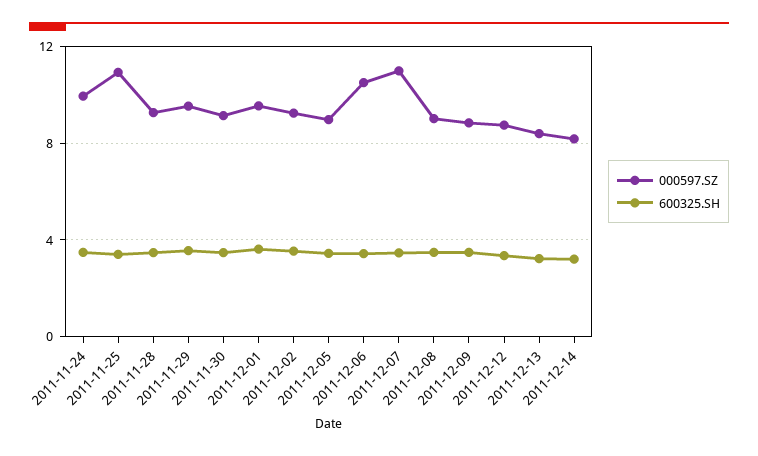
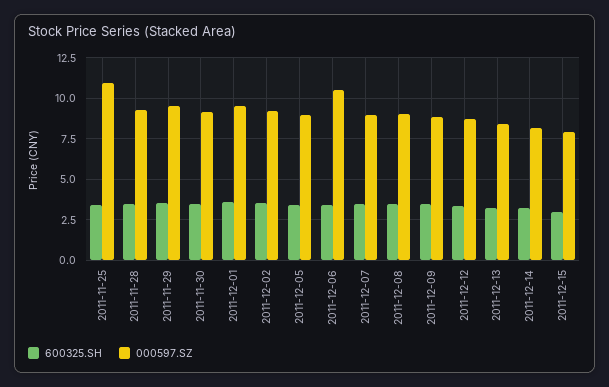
000597.SZ, 2011-11-24: 10 -> none
600325.SH, 2011-11-24: 3.5 -> none
000597.SZ, 2011-12-07: 11 -> 9
600325.SH, 2011-12-15: none -> 3
000597.SZ, 2011-12-15: none -> 8

